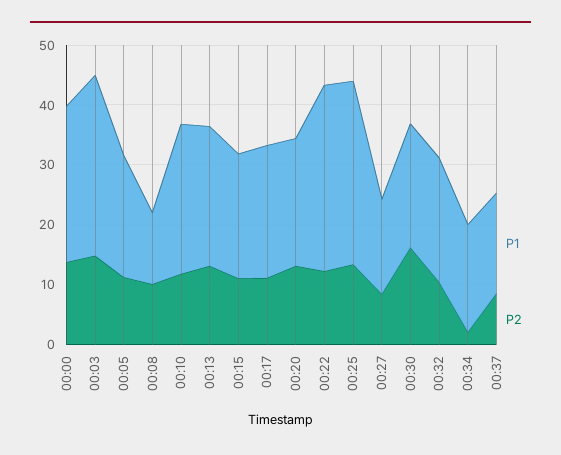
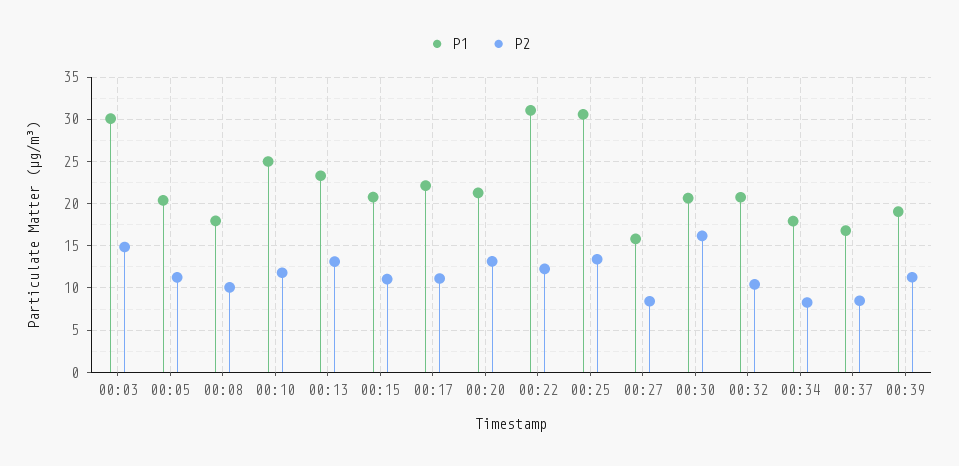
P1, 00:00: 26 -> none
P2, 00:00: 14 -> none
P1, 00:08: 12 -> 18
P2, 00:34: 2 -> 8
P1, 00:39: none -> 19
P2, 00:39: none -> 11

